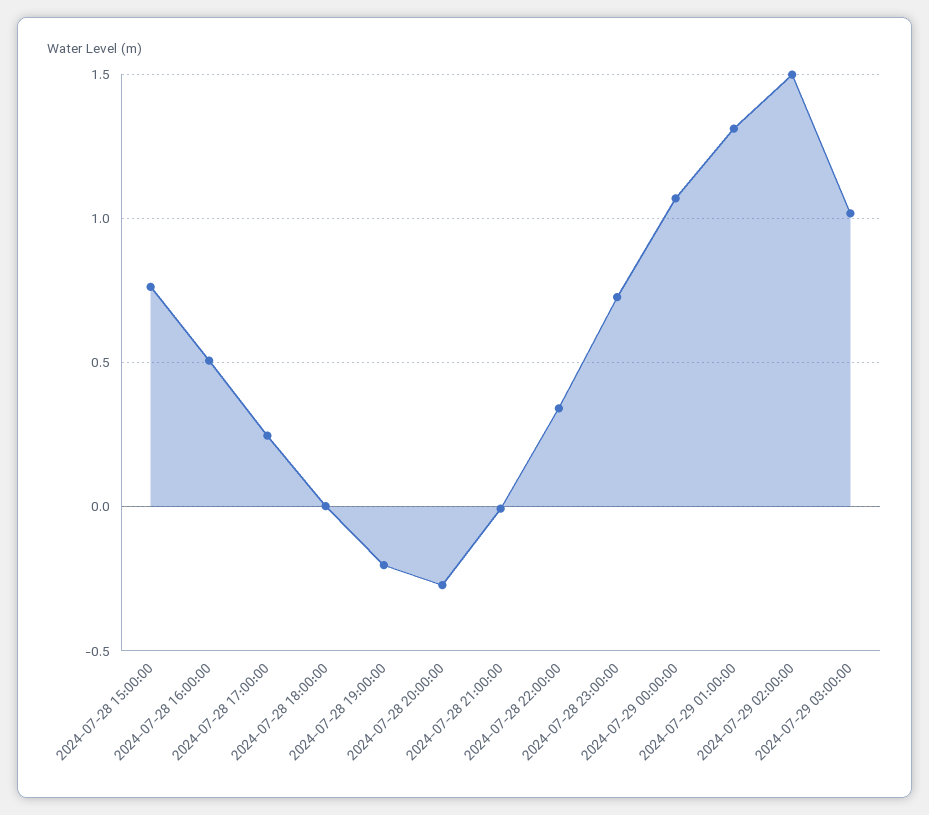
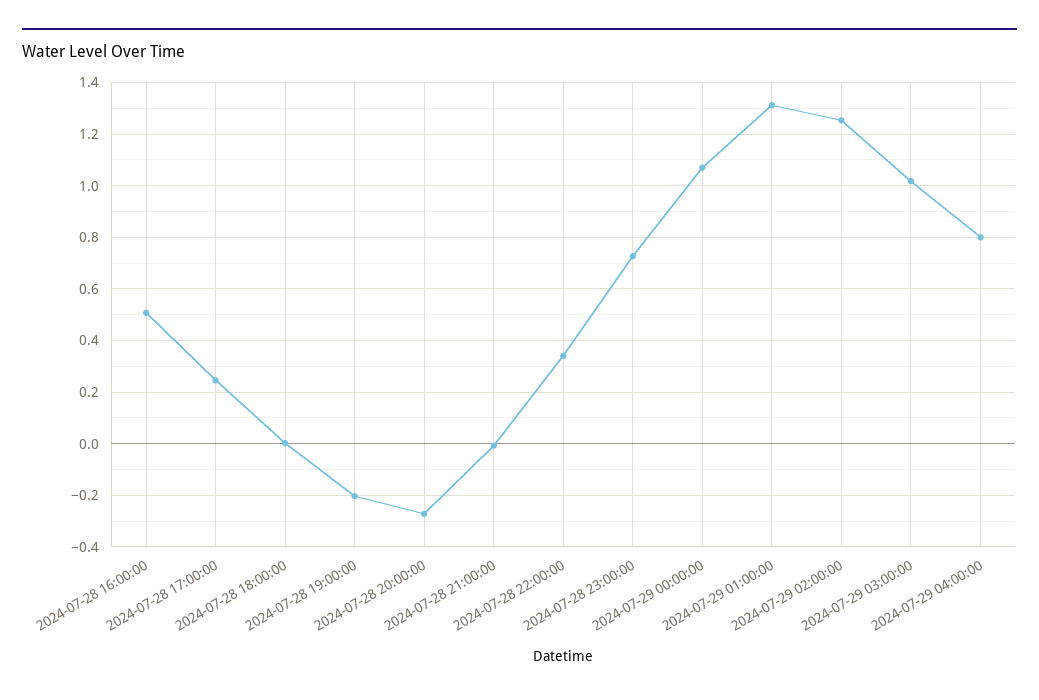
2024-07-28 15:00:00: 0.75 -> none
2024-07-29 02:00:00: 1.5 -> 1.25
2024-07-29 04:00:00: none -> 0.8

